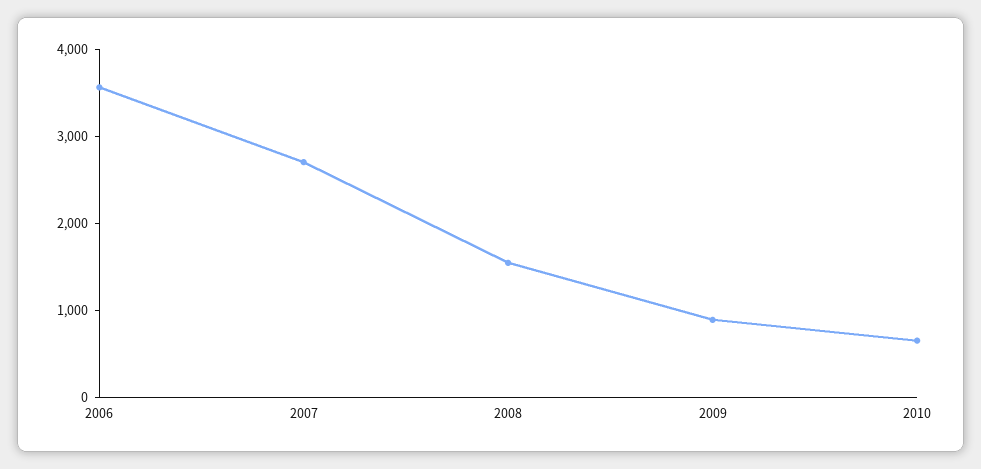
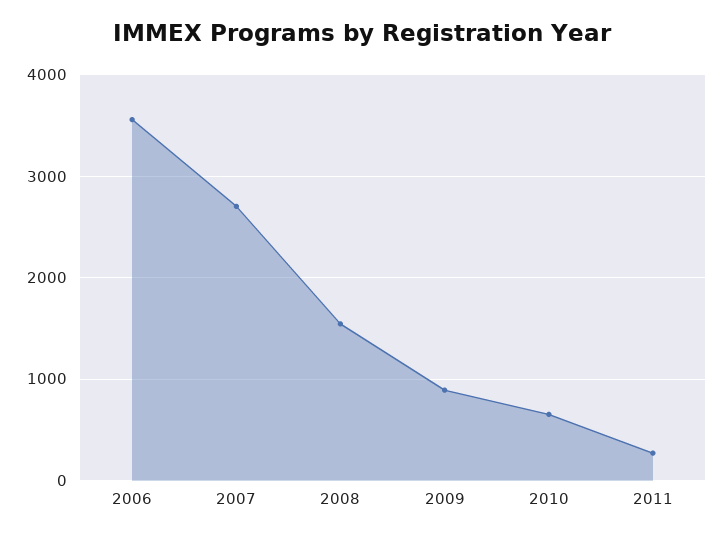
2011: none -> 300

